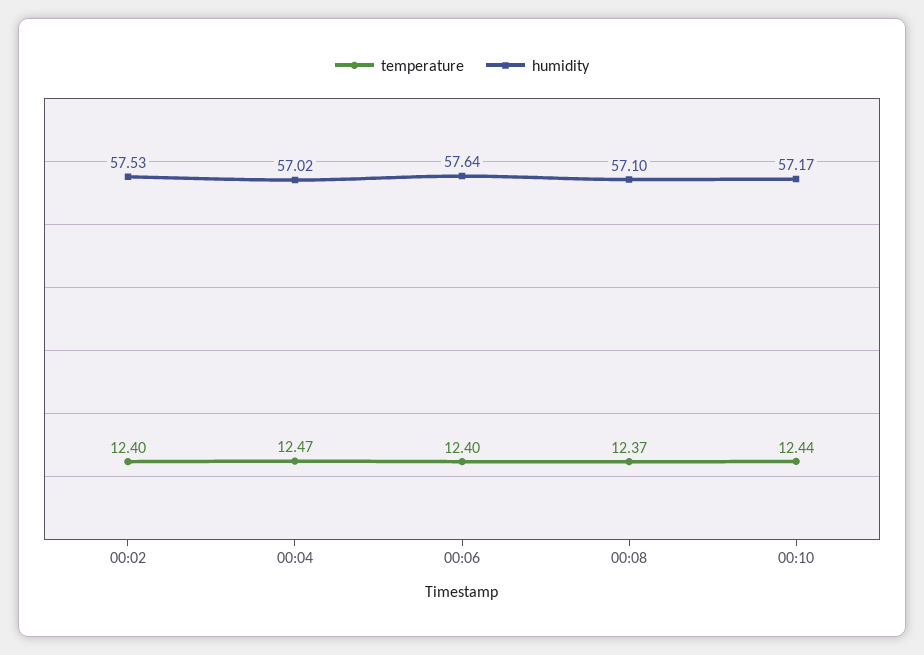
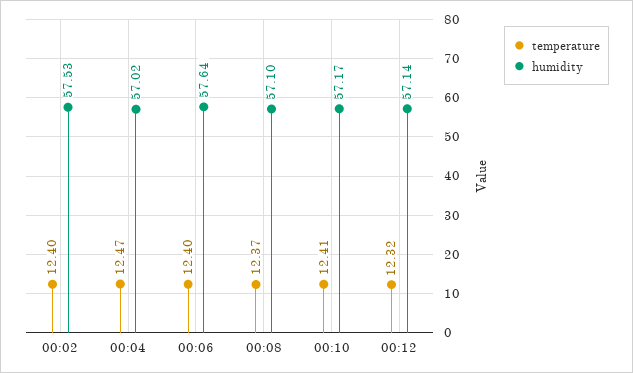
temperature, 00:10: 12.44 -> 12.41
temperature, 00:12: none -> 12.32
humidity, 00:12: none -> 57.14

